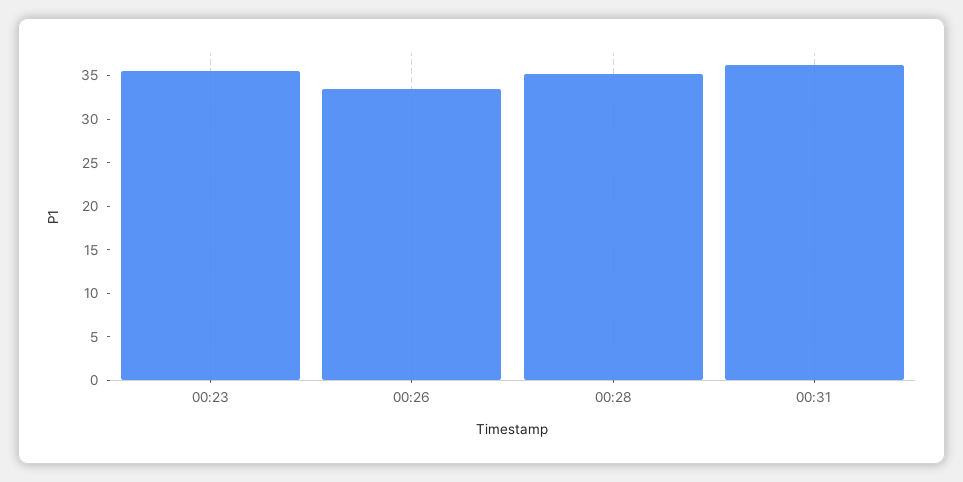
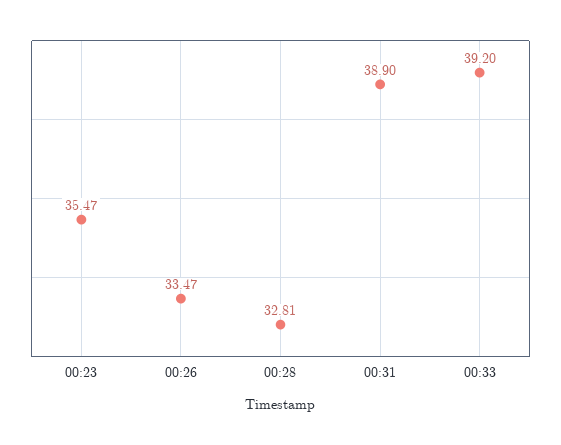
00:28: 35 -> 32.81
00:31: 36 -> 38.9
00:33: none -> 39.2

